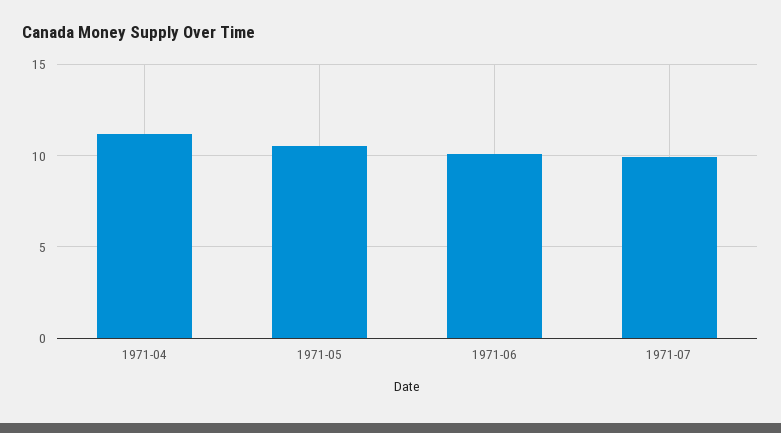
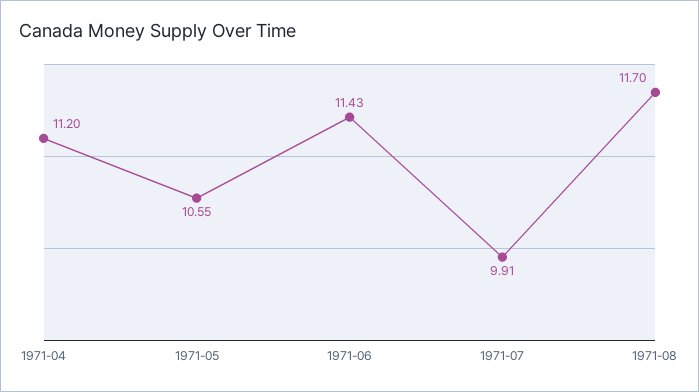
1971-06: 10 -> 11.43
1971-08: none -> 11.7

